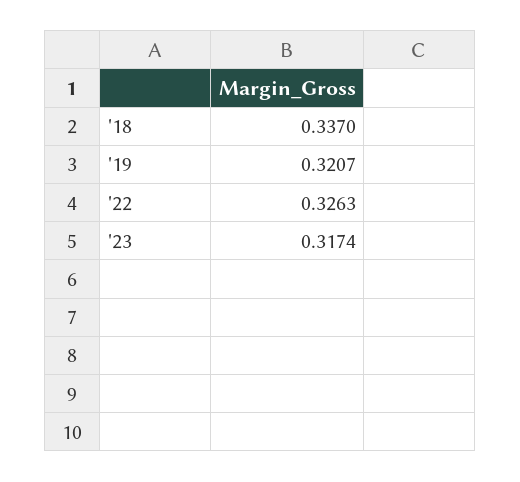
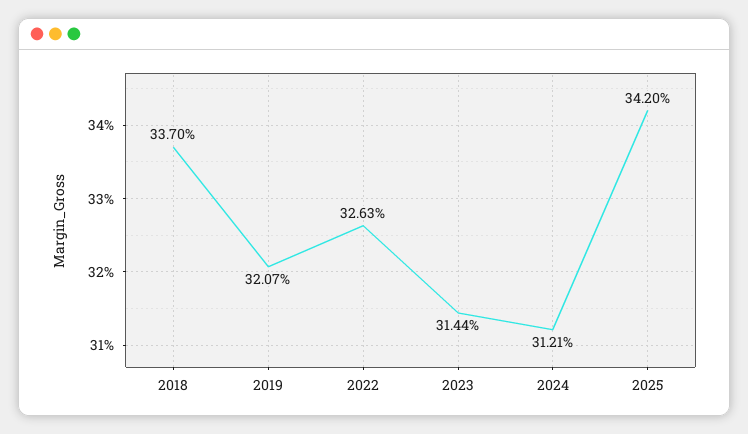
'23: 0.3174 -> 0.3144
2024: none -> 0.3121
2025: none -> 0.342

